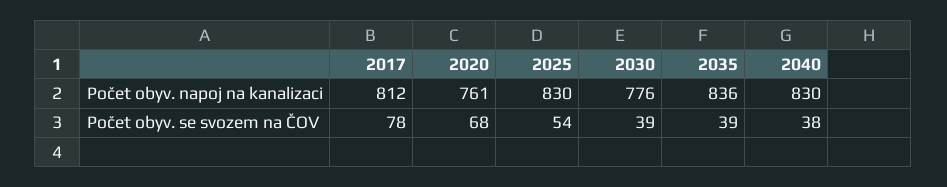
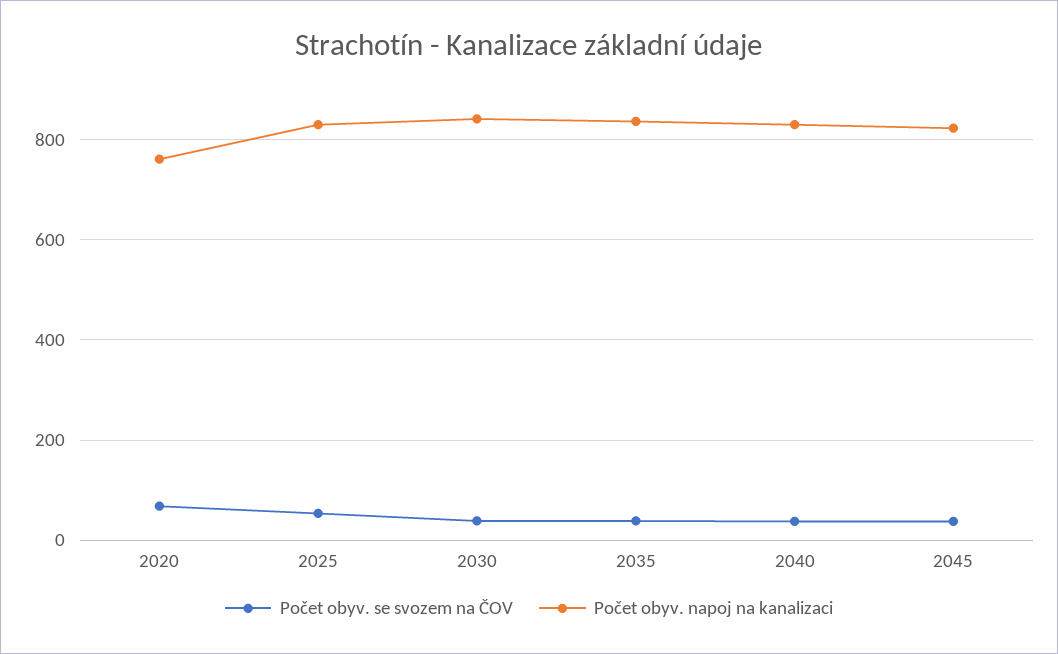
Počet obyv. napoj na kanalizaci, 2017: 812 -> none
Počet obyv. napoj na kanalizaci, 2030: 776 -> 840
Počet obyv. se svozem na ČOV, 2017: 78 -> none
Počet obyv. se svozem na ČOV, 2045: none -> 40
Počet obyv. napoj na kanalizaci, 2045: none -> 820

